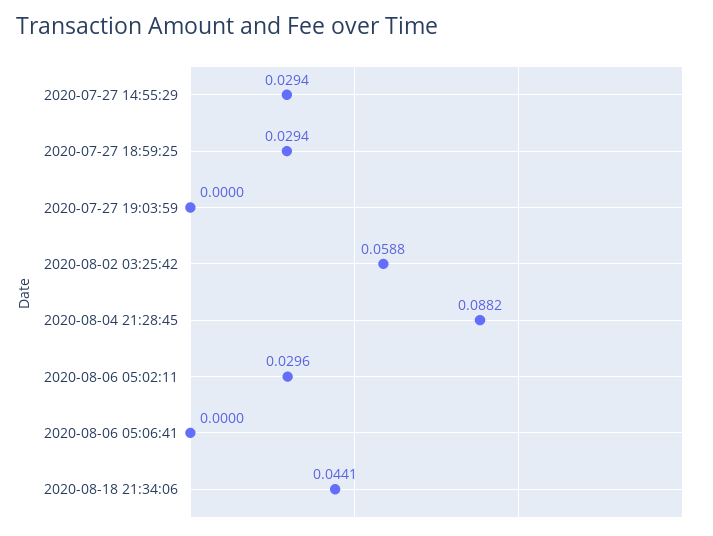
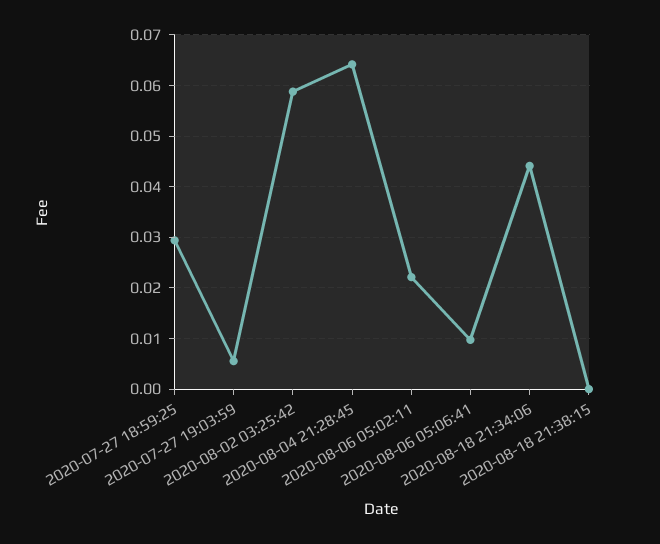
2020-07-27 14:55:29: 0.0294 -> none
2020-07-27 19:03:59: 0 -> 0.006
2020-08-04 21:28:45: 0.0882 -> 0.064
2020-08-06 05:02:11: 0.0296 -> 0.022
2020-08-06 05:06:41: 0 -> 0.01
2020-08-18 21:38:15: none -> 0

